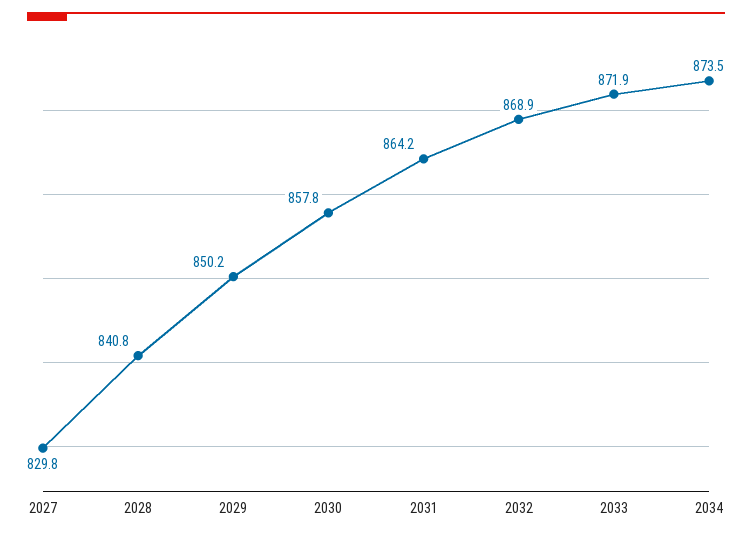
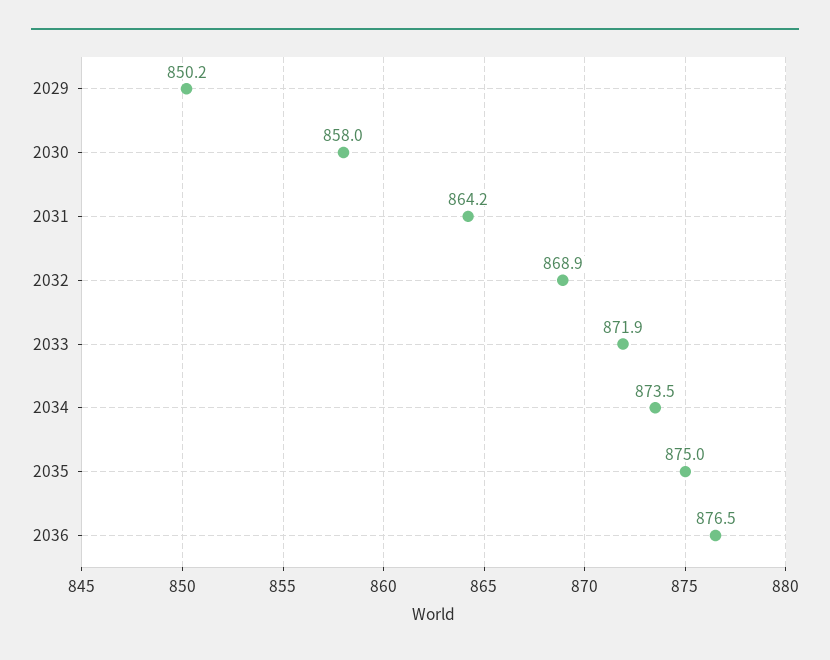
2027: 829.8 -> none
2028: 840.8 -> none
2030: 857.8 -> 858
2035: none -> 875
2036: none -> 876.5

